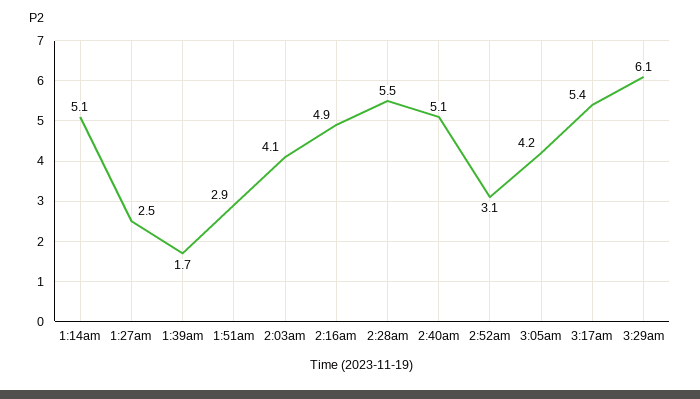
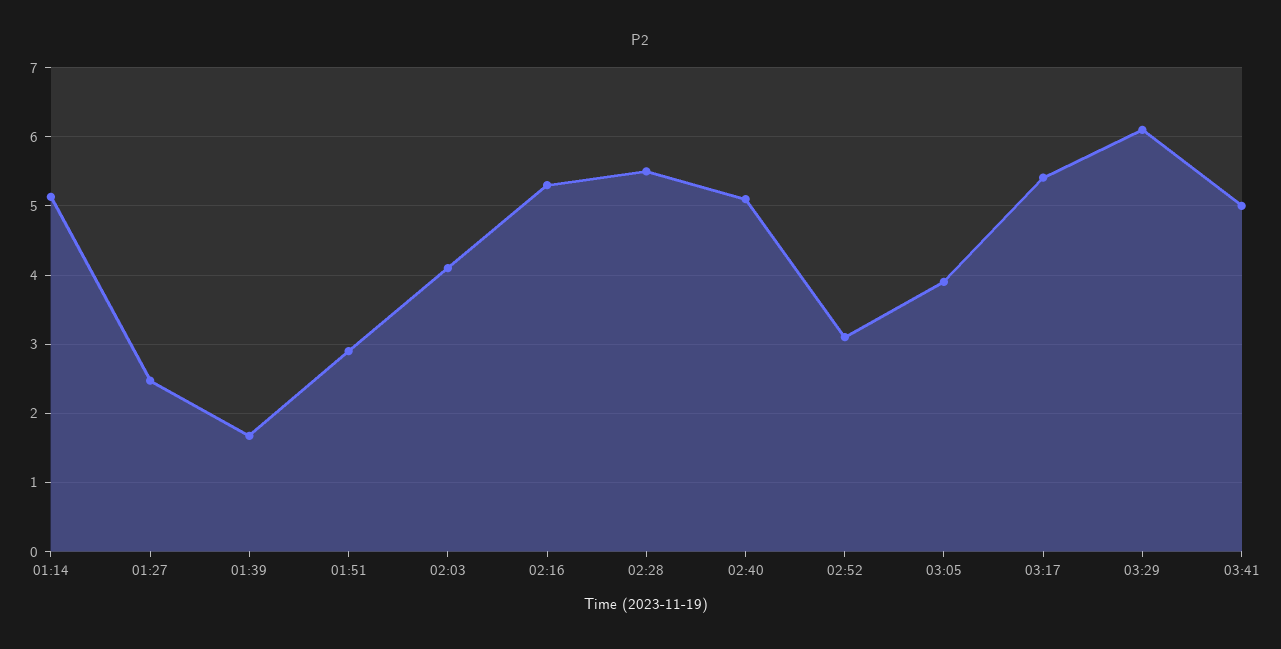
2:16am: 4.9 -> 5.3
3:05am: 4.2 -> 3.9
03:41: none -> 5

